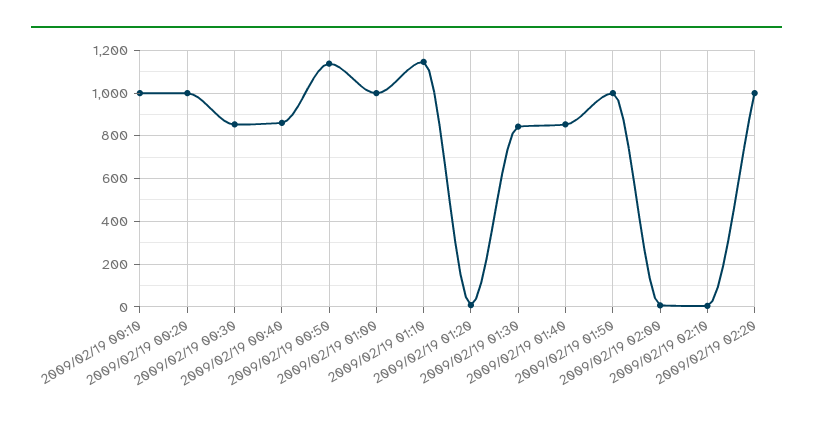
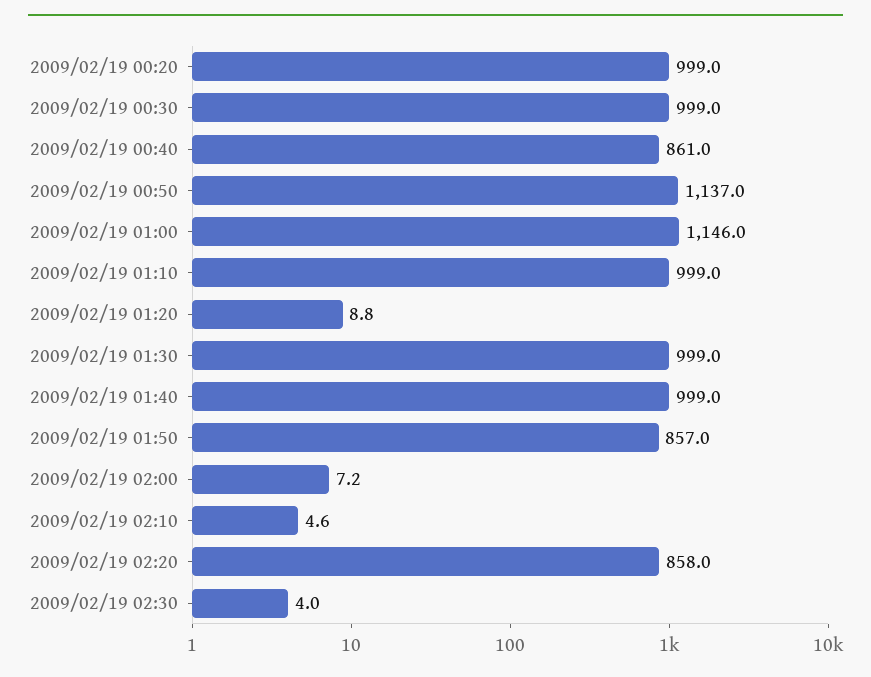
2009/02/19 00:10: 1000 -> none
2009/02/19 00:30: 850 -> 999
2009/02/19 01:00: 1000 -> 1146
2009/02/19 01:10: 1150 -> 999
2009/02/19 01:30: 850 -> 999
2009/02/19 01:40: 850 -> 999
2009/02/19 01:50: 1000 -> 857
2009/02/19 02:20: 1000 -> 858
2009/02/19 02:30: none -> 4

